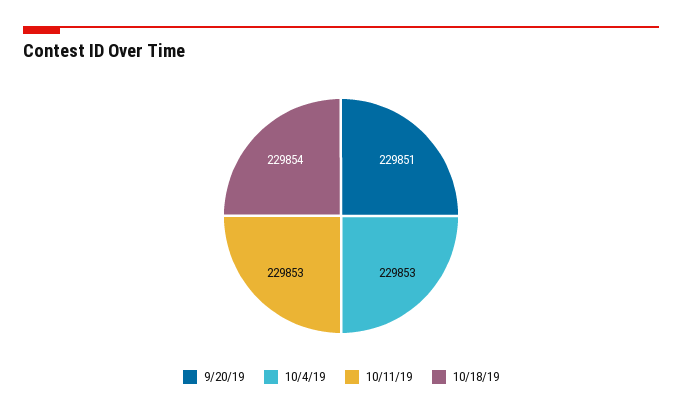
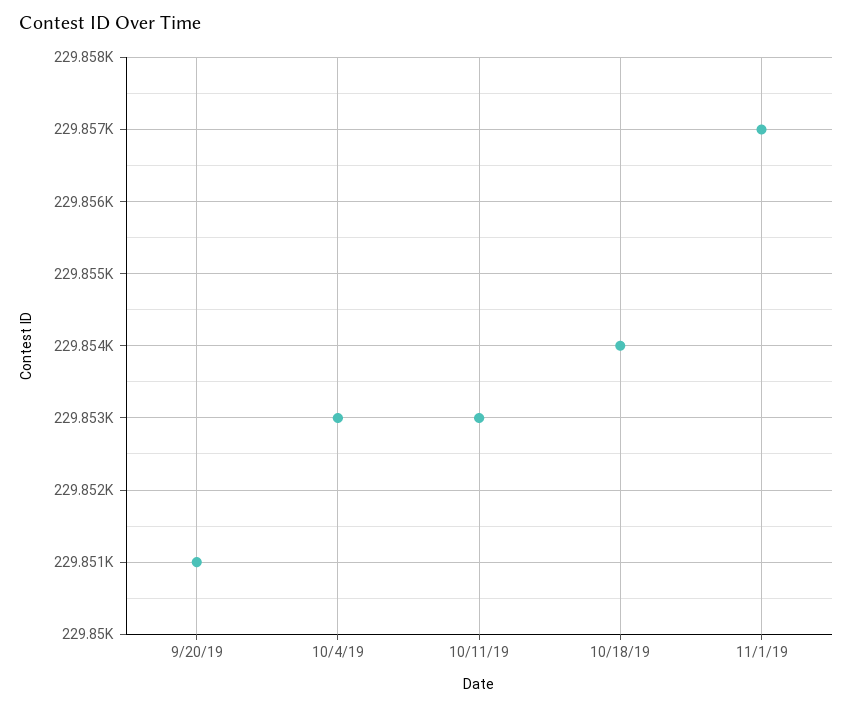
11/1/19: none -> 229857

